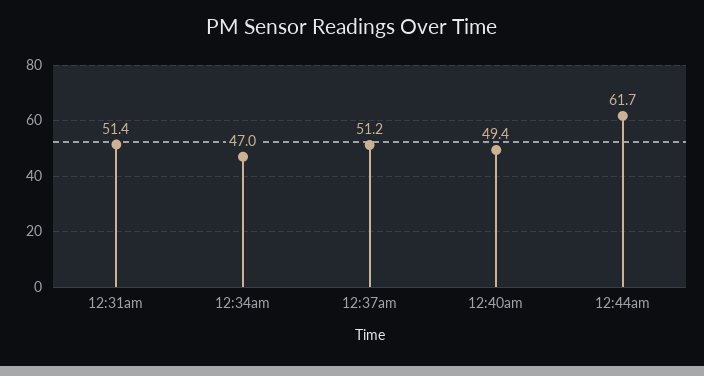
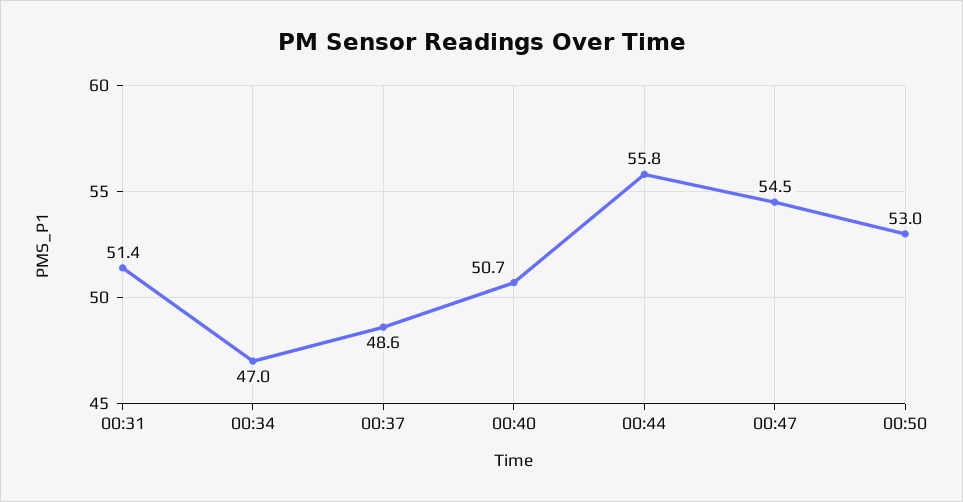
12:37am: 51.2 -> 48.6
12:40am: 49.4 -> 50.7
12:44am: 61.7 -> 55.8
00:47: none -> 54.5
00:50: none -> 53

